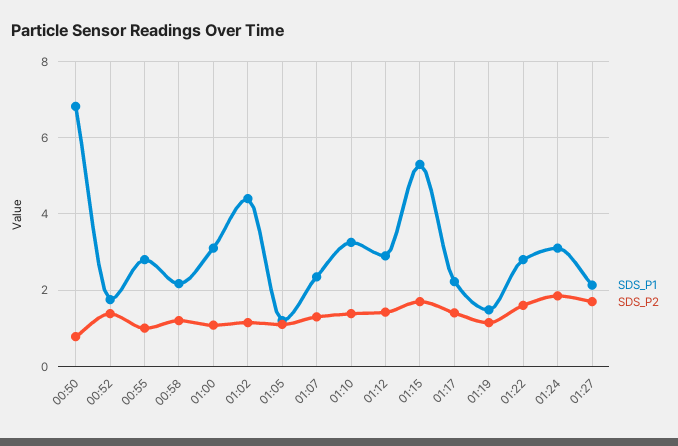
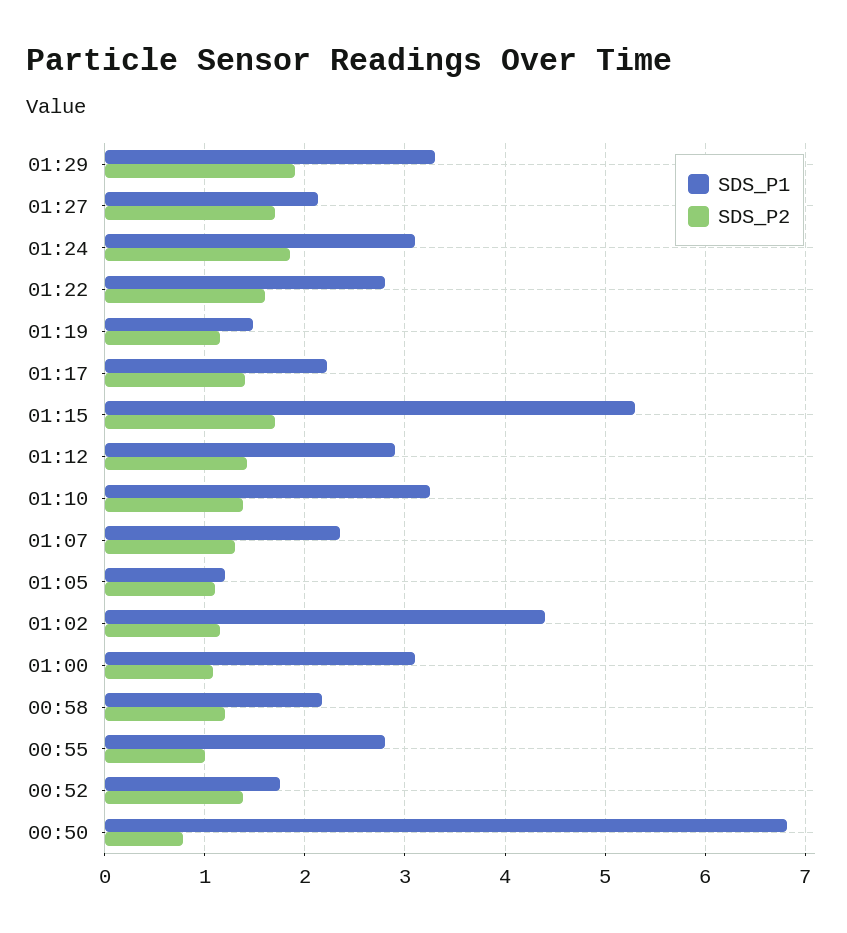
SDS_P1, 01:29: none -> 3.3
SDS_P2, 01:29: none -> 1.9

